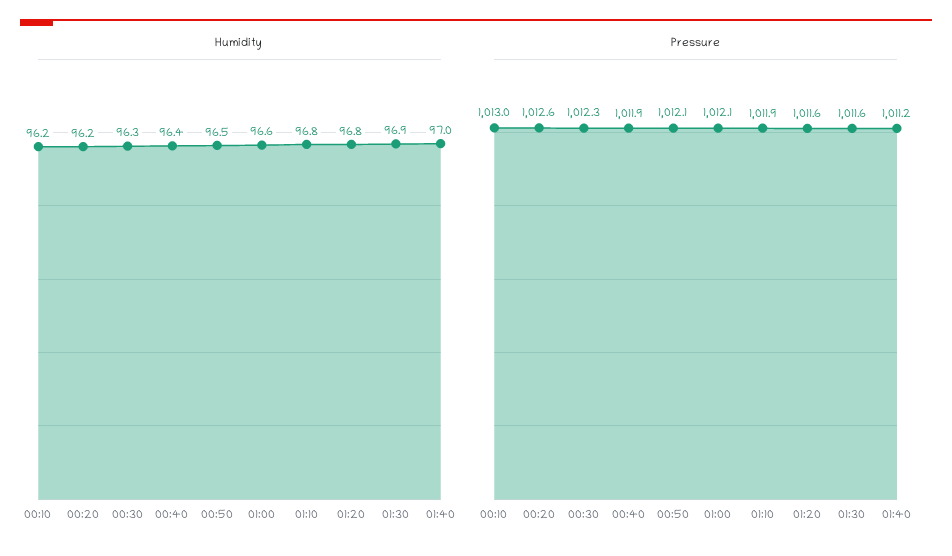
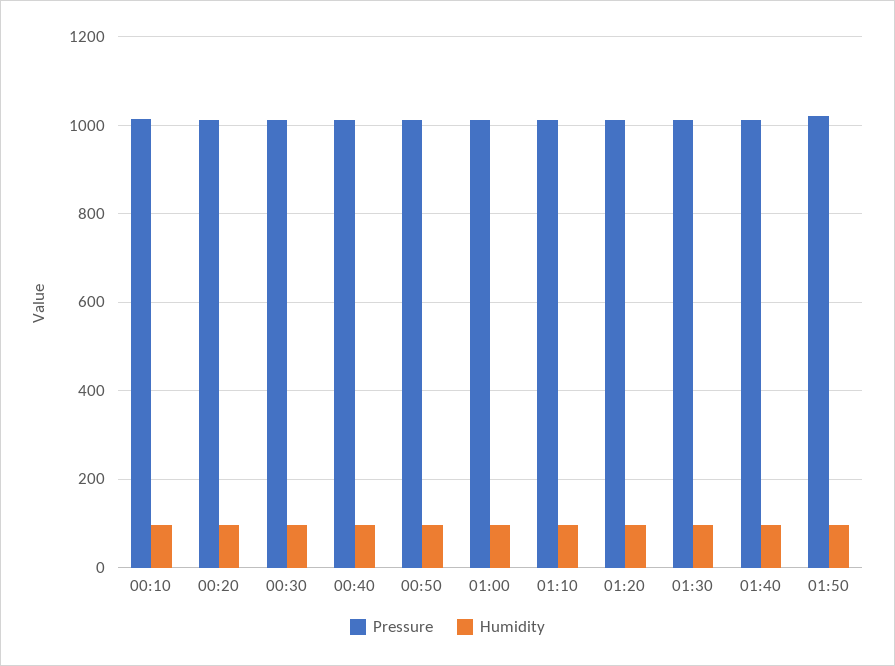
Pressure, 01:50: none -> 1020
Humidity, 01:50: none -> 100

